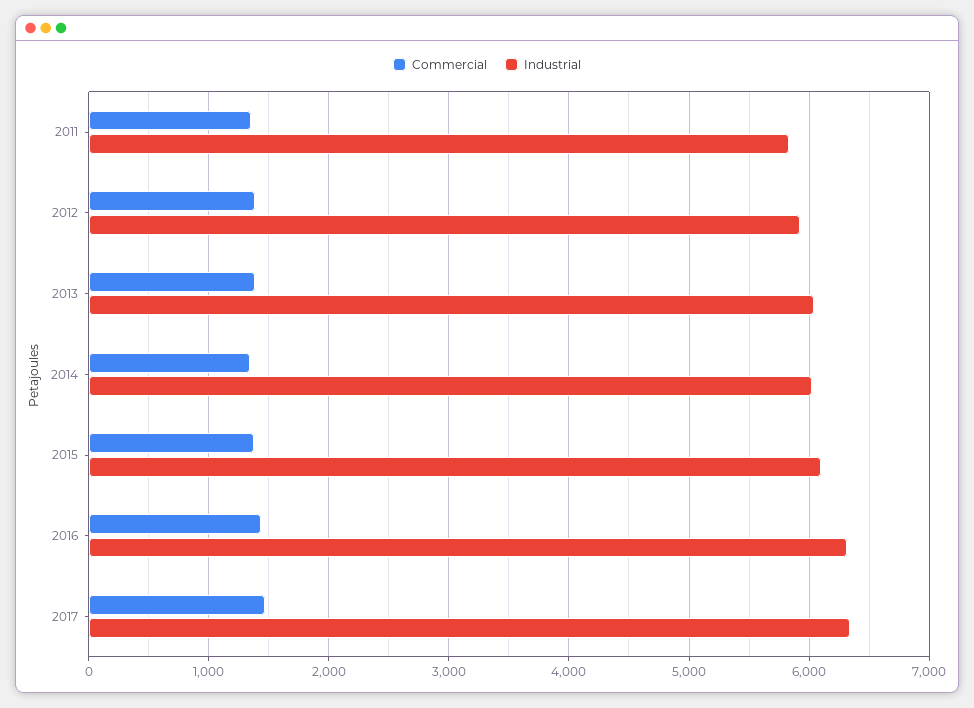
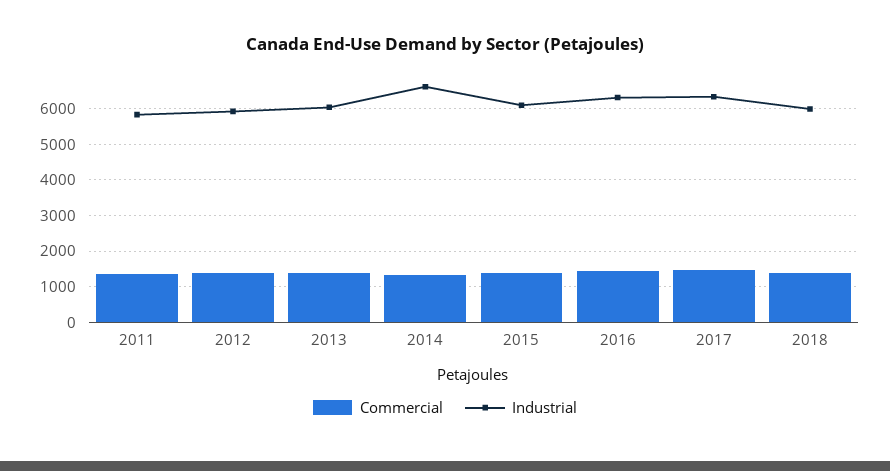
Industrial, 2014: 6000 -> 6600
Commercial, 2018: none -> 1400
Industrial, 2018: none -> 6000

